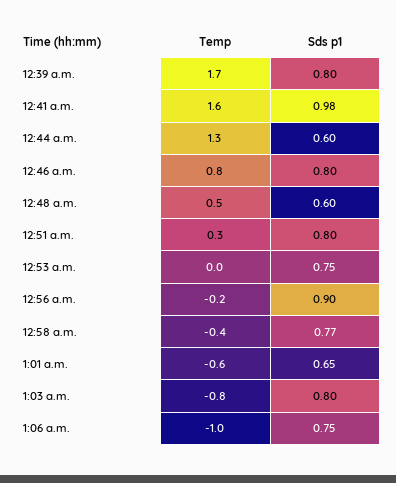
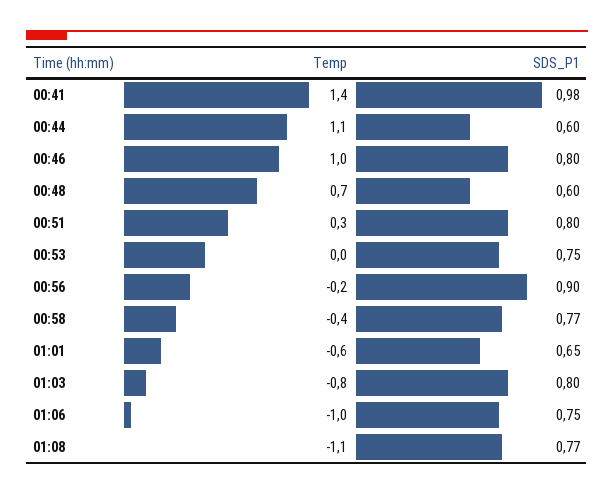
Temp, 12:39 a.m.: 1.7 -> none
Sds p1, 12:39 a.m.: 0.8 -> none
Temp, 12:41 a.m.: 1.6 -> 1.4
Temp, 12:44 a.m.: 1.3 -> 1.1
Temp, 12:46 a.m.: 0.8 -> 1
Temp, 12:48 a.m.: 0.5 -> 0.7
Temp, 01:08: none -> -1.1
Sds p1, 01:08: none -> 0.77

